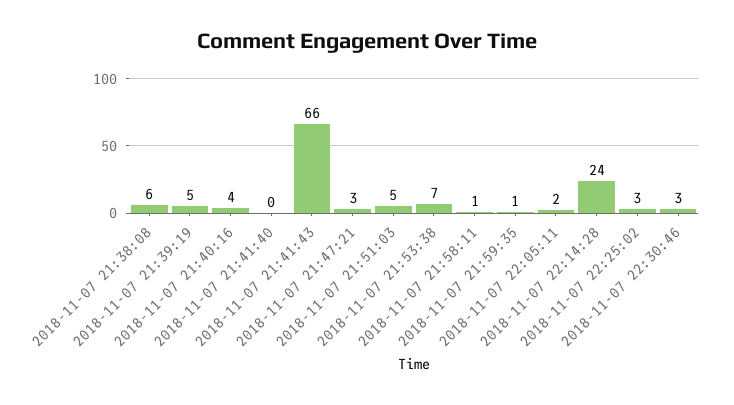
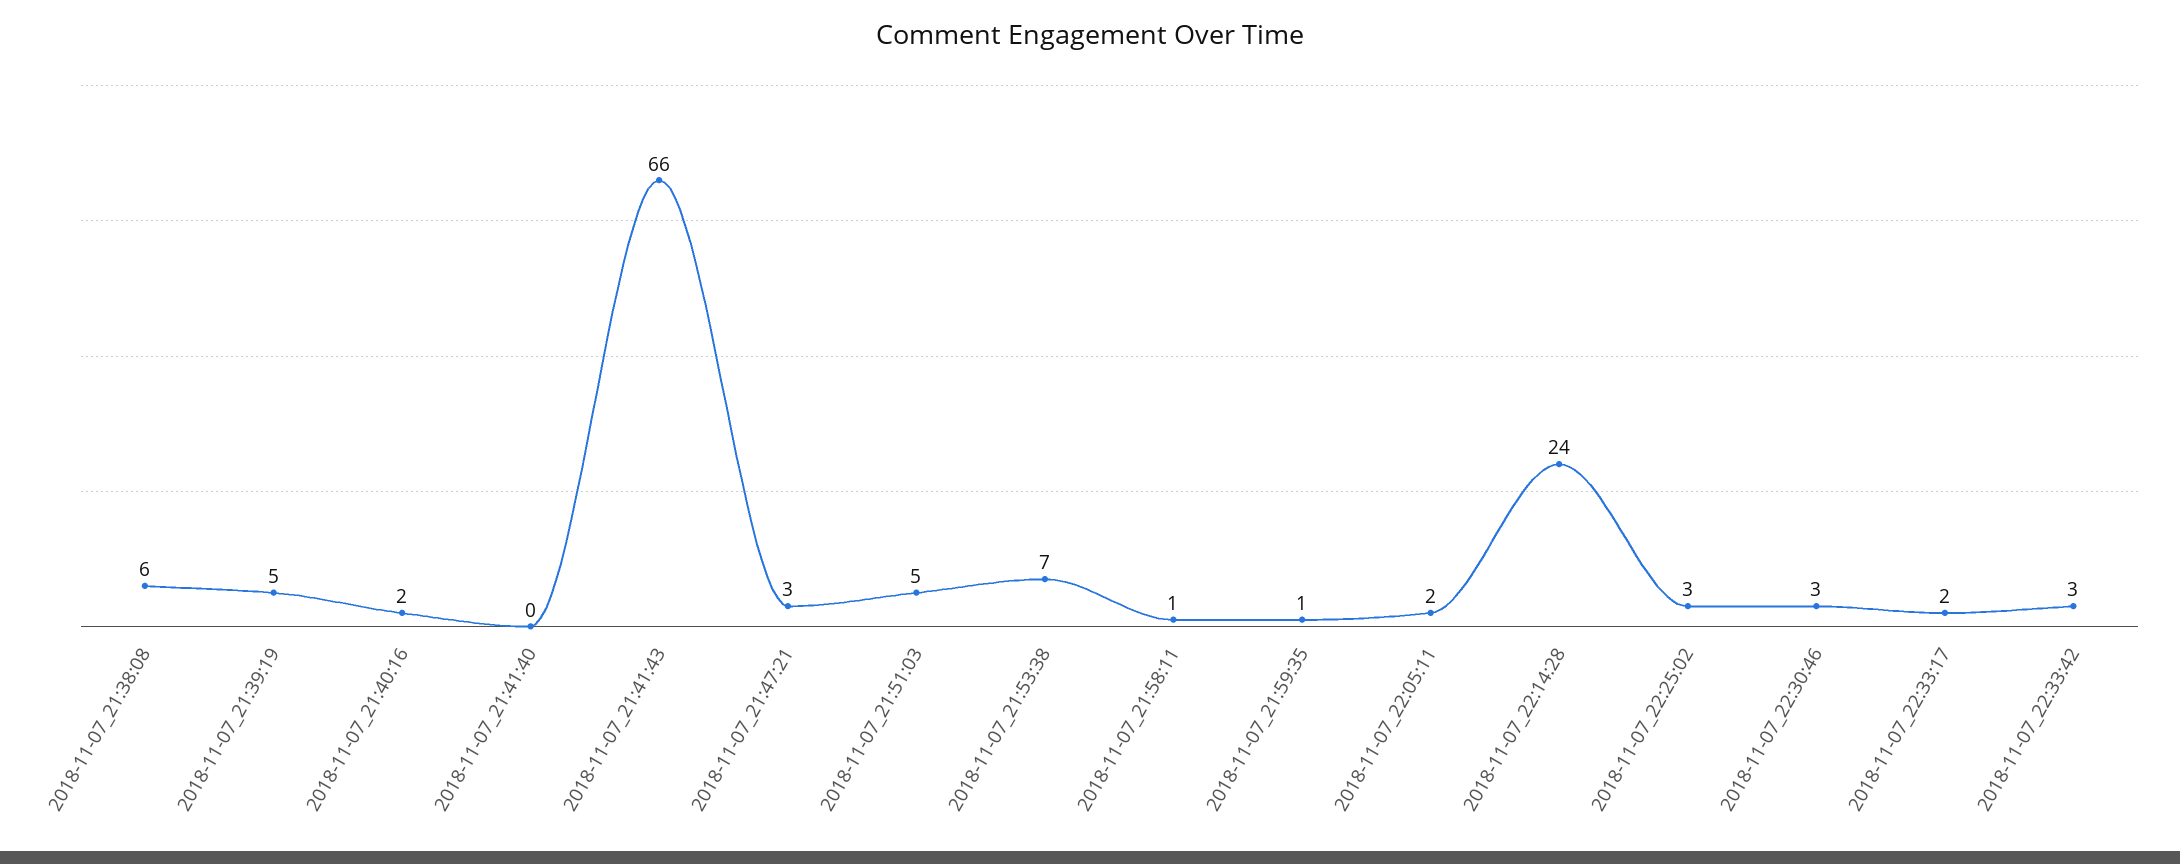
2018-11-07 21:40:16: 4 -> 2
2018-11-07_22:33:17: none -> 2
2018-11-07_22:33:42: none -> 3

